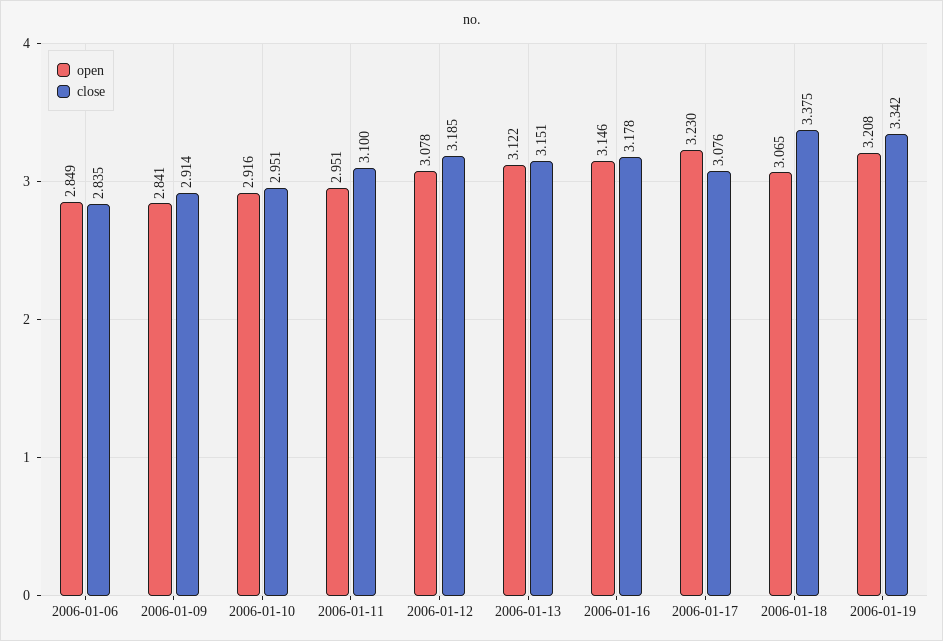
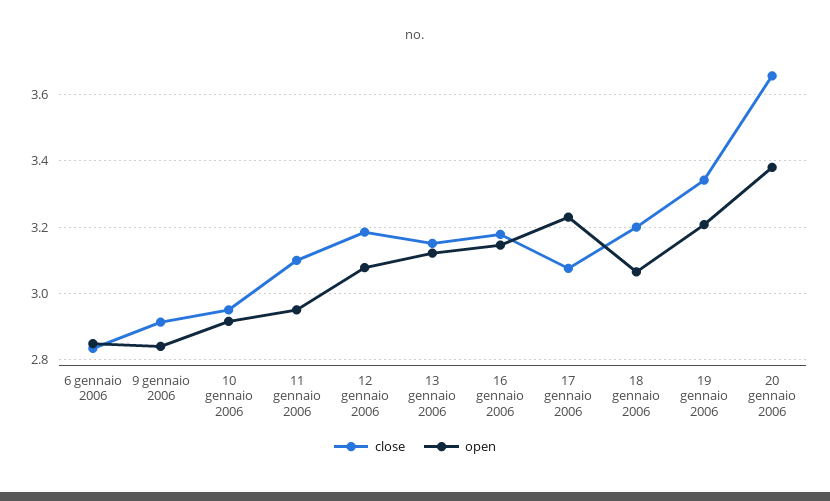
close, 2006-01-18: 3.375 -> 3.2
close, 20 gennaio 2006: none -> 3.66
open, 20 gennaio 2006: none -> 3.38

